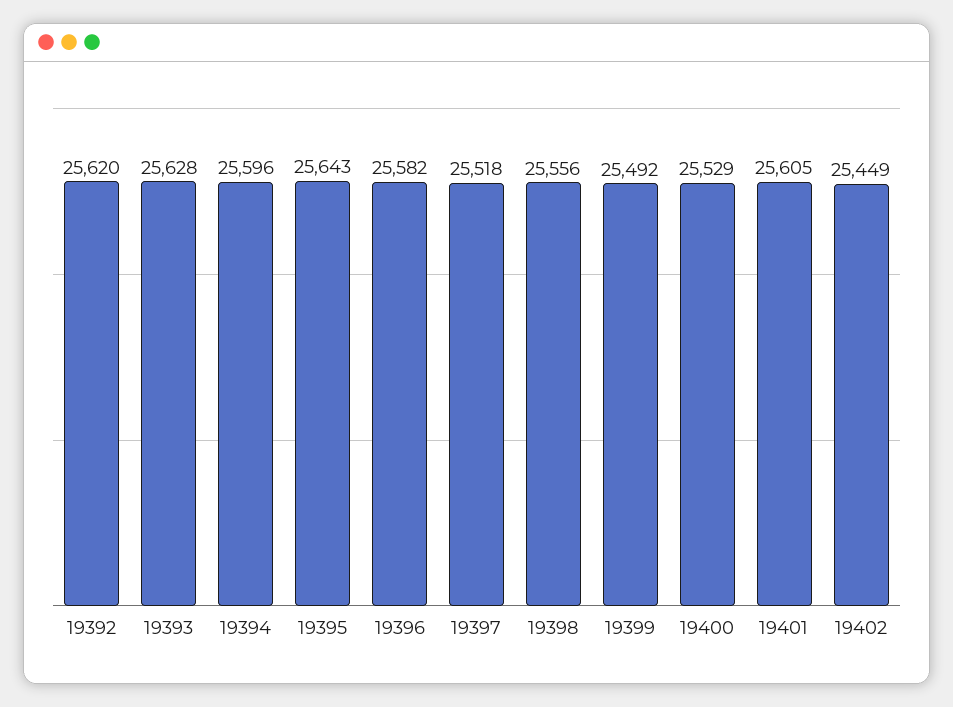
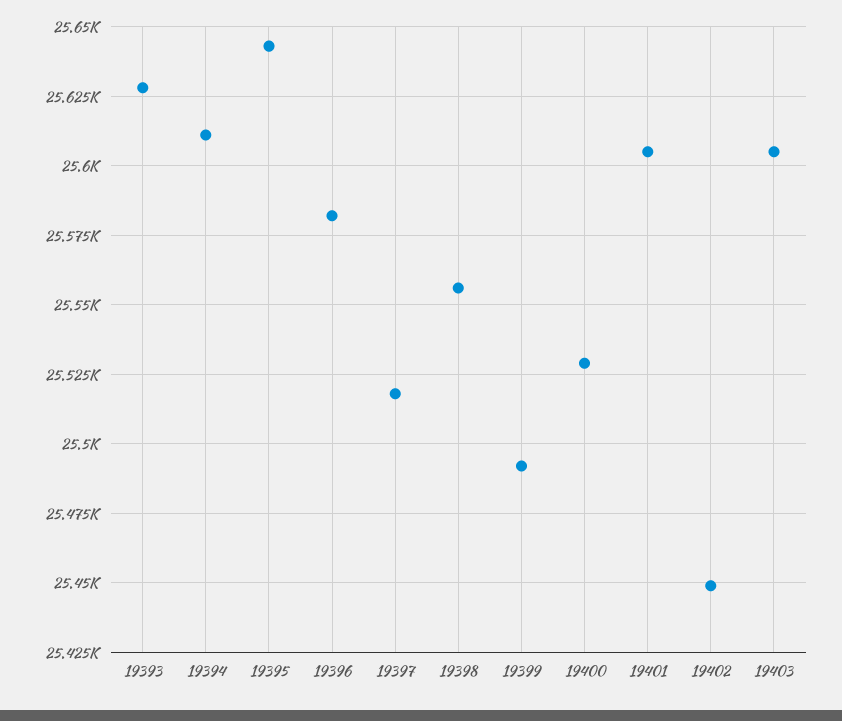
19392: 25620 -> none
19394: 25596 -> 25610
19403: none -> 25605

